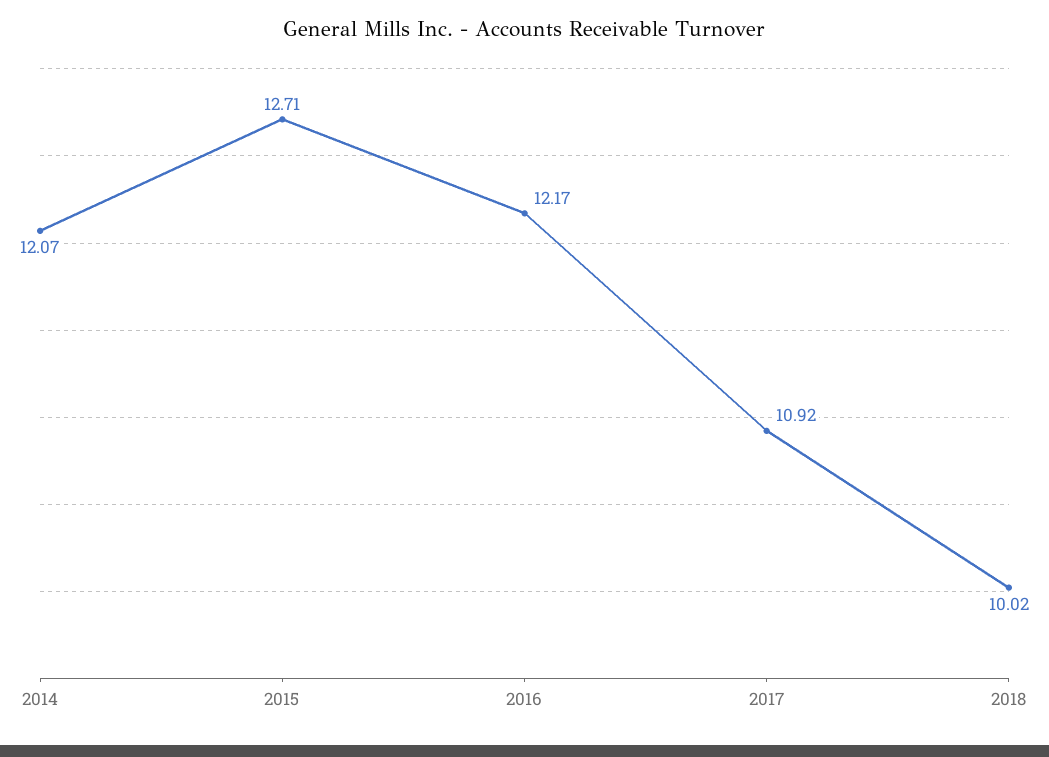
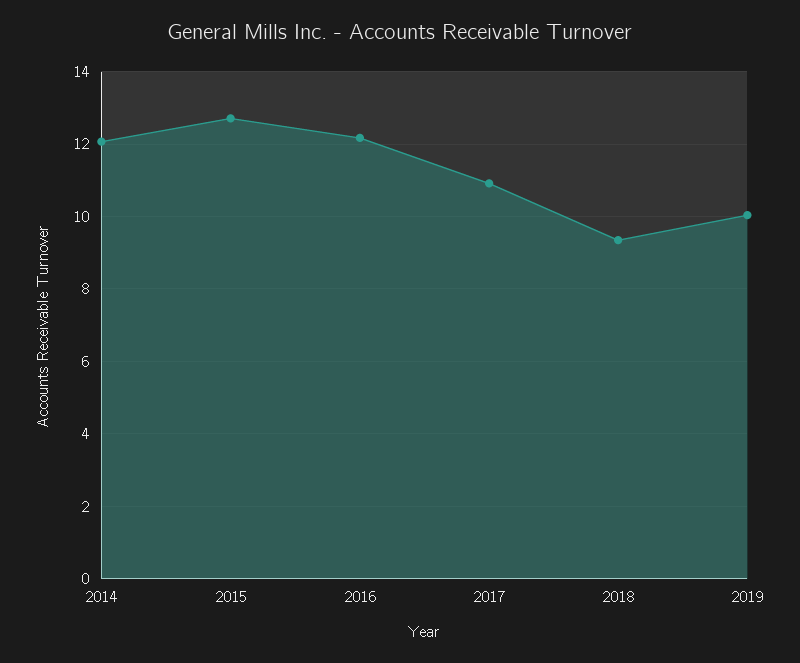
2018: 10.02 -> 9.4
2019: none -> 10

